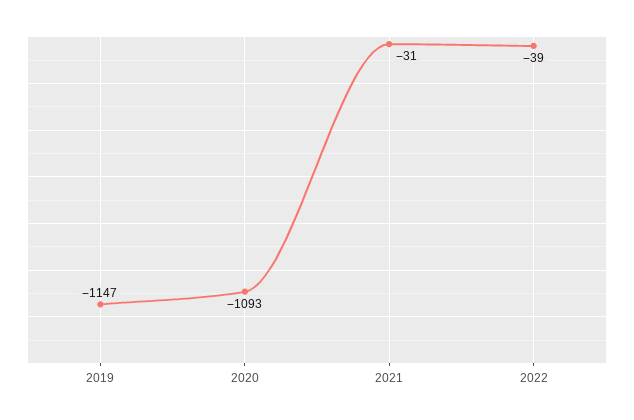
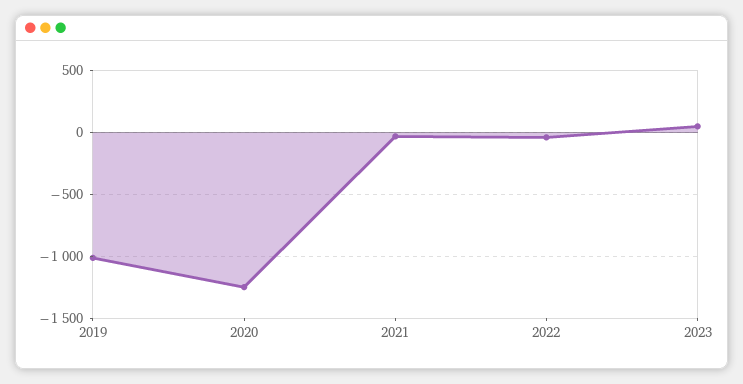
2019: -1147 -> -1000
2020: -1093 -> -1250
2023: none -> 50

